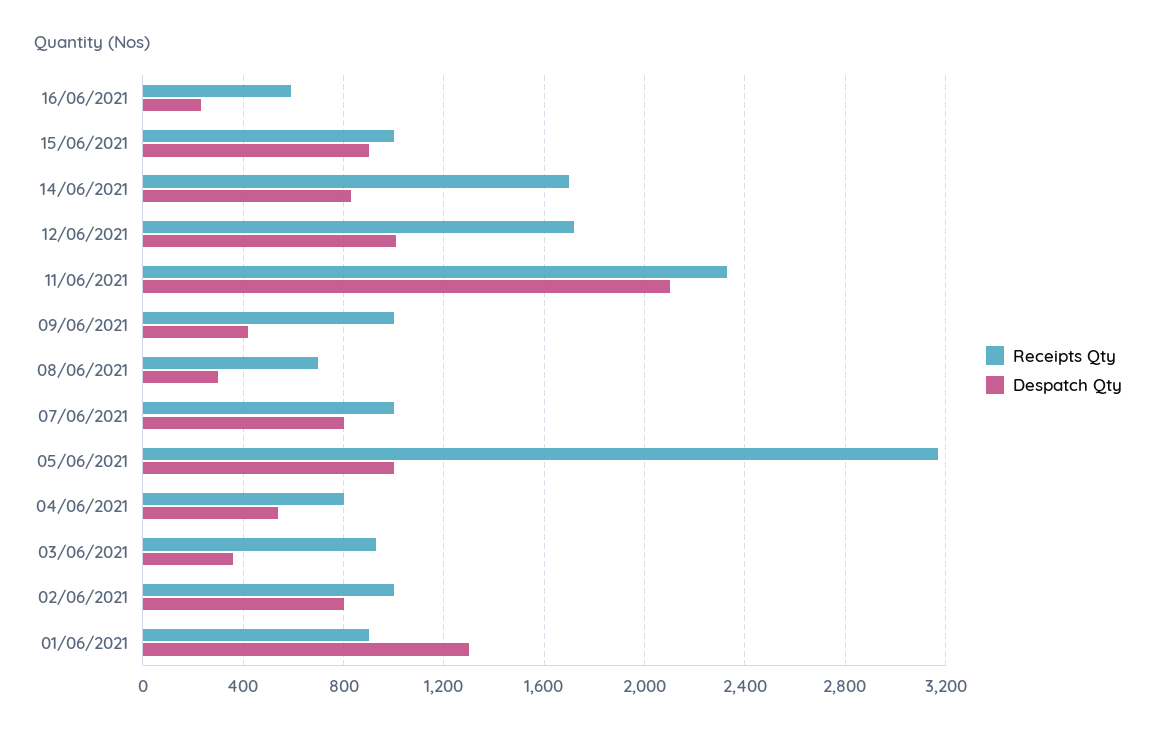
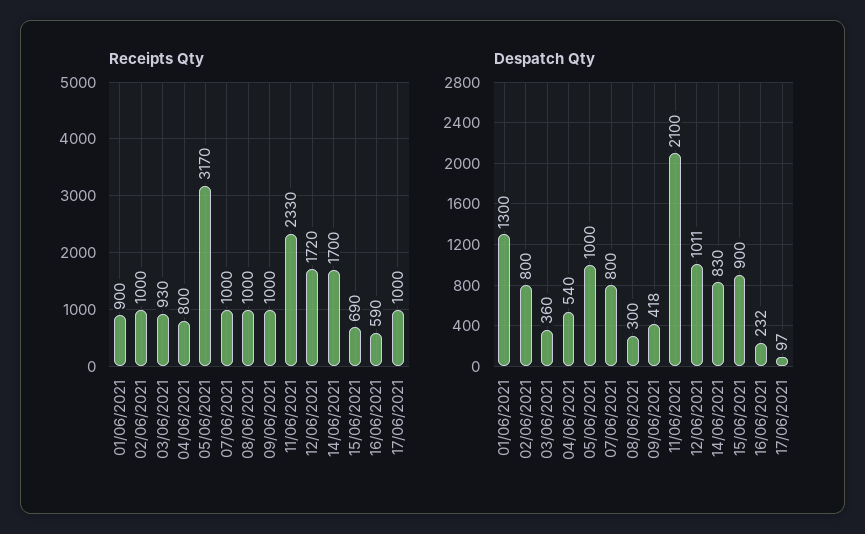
Receipts Qty, 15/06/2021: 1000 -> 690
Receipts Qty, 08/06/2021: 700 -> 1000
Receipts Qty, 17/06/2021: none -> 1000
Despatch Qty, 17/06/2021: none -> 97

